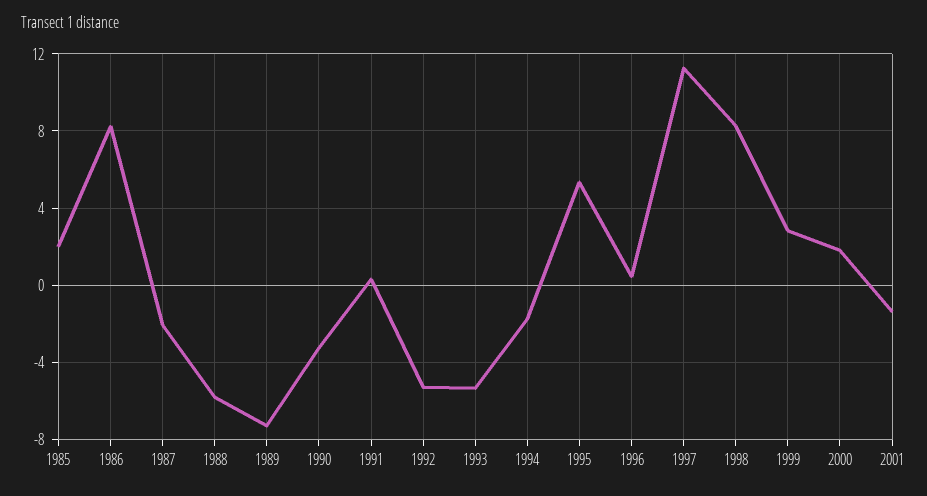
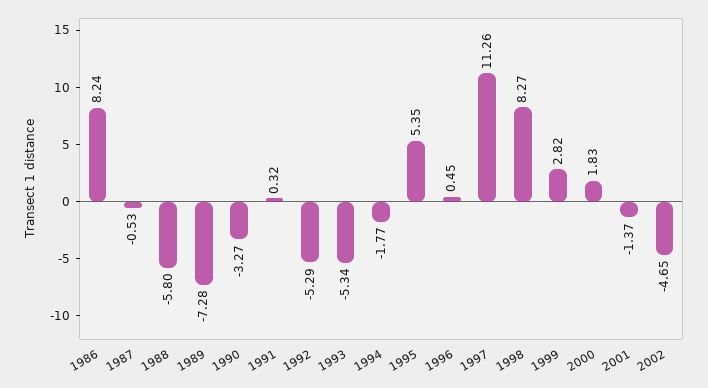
1985: 2 -> none
1987: -2 -> -0.53
2002: none -> -4.65

